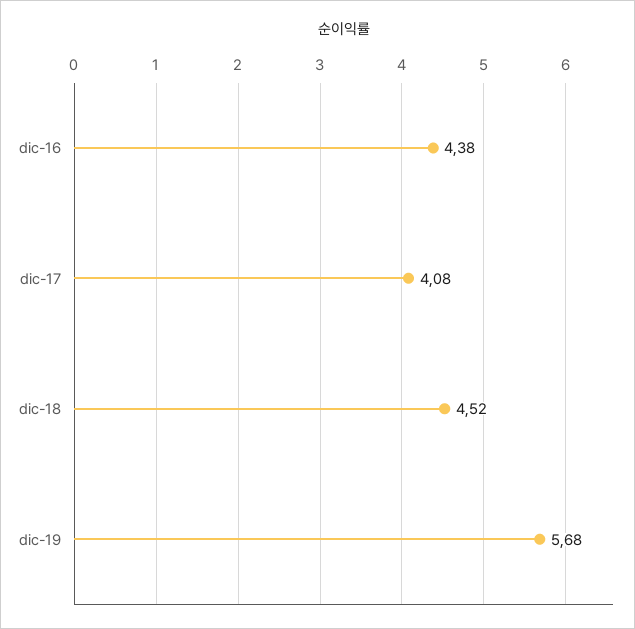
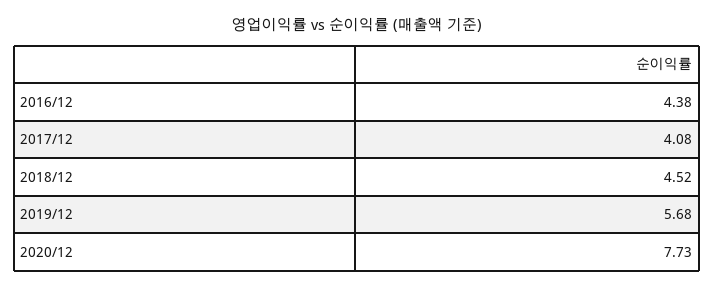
2020/12: none -> 7.73

